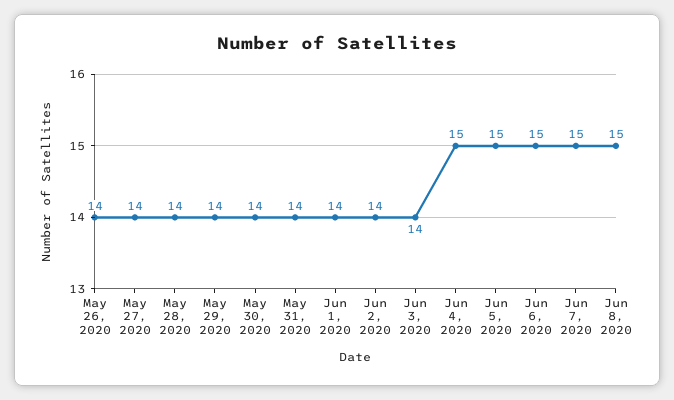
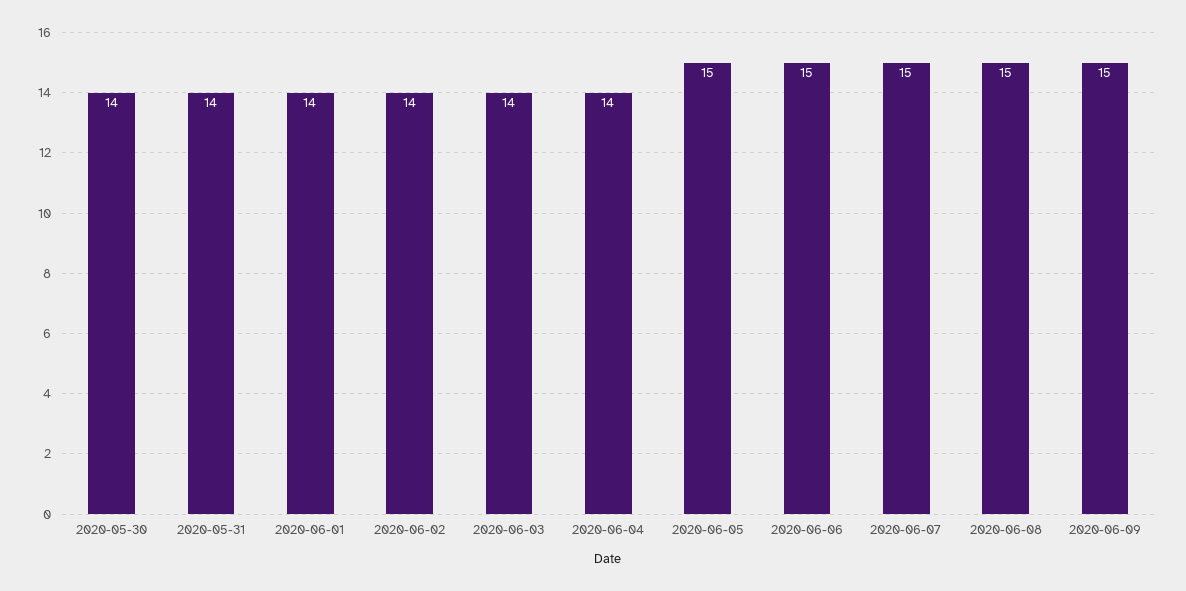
May 26, 2020: 14 -> none
May 27, 2020: 14 -> none
May 28, 2020: 14 -> none
May 29, 2020: 14 -> none
Jun 4, 2020: 15 -> 14
2020-06-09: none -> 15

